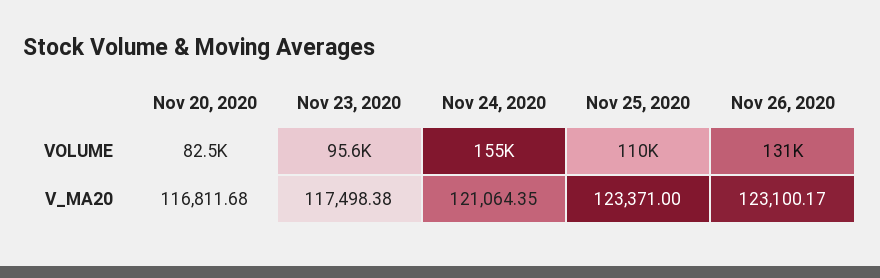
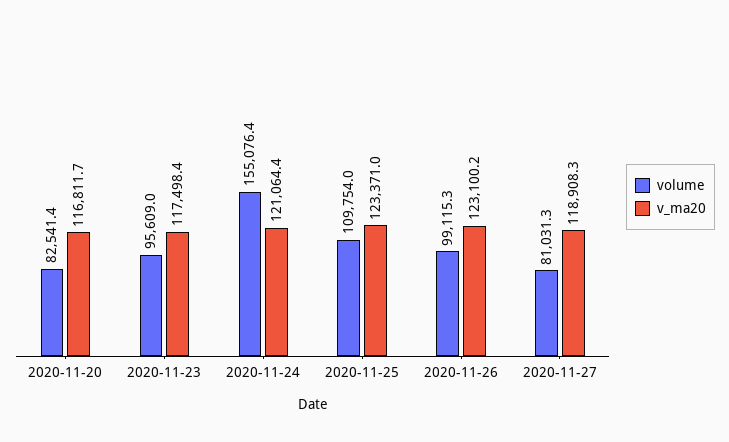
VOLUME, Nov 26, 2020: 131000 -> 99115.3
VOLUME, 2020-11-27: none -> 81031.3
V_MA20, 2020-11-27: none -> 118908.3

